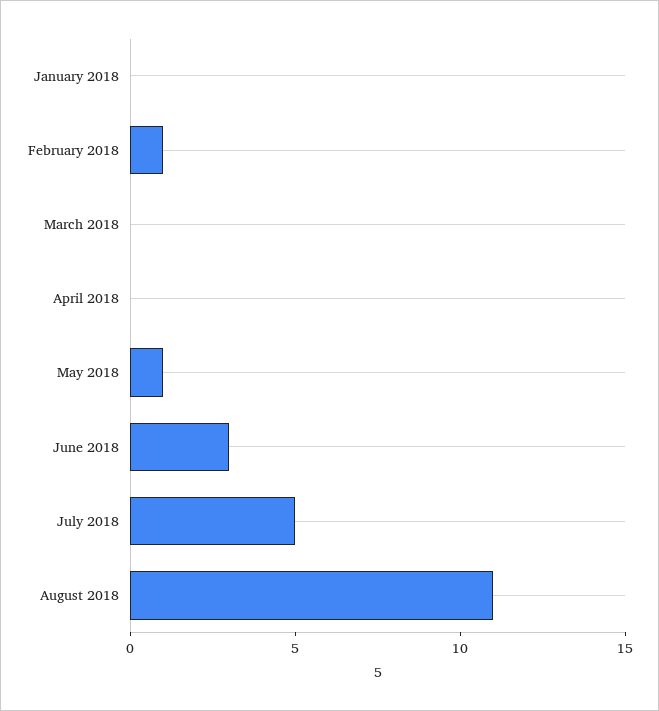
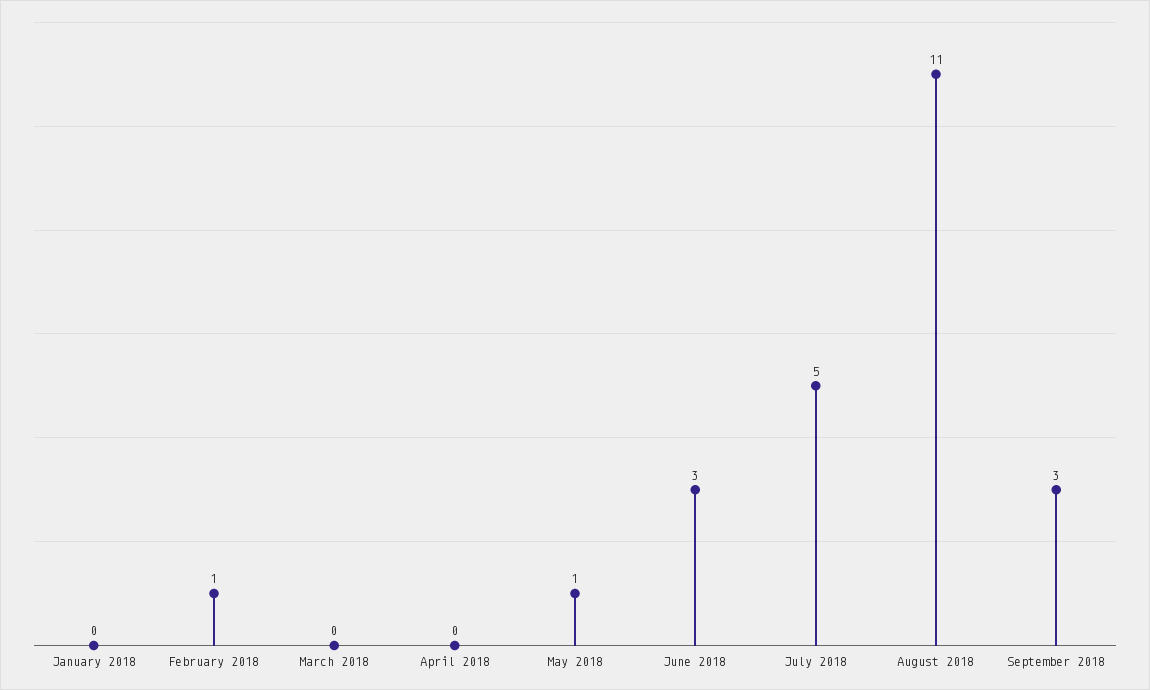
September 2018: none -> 3

